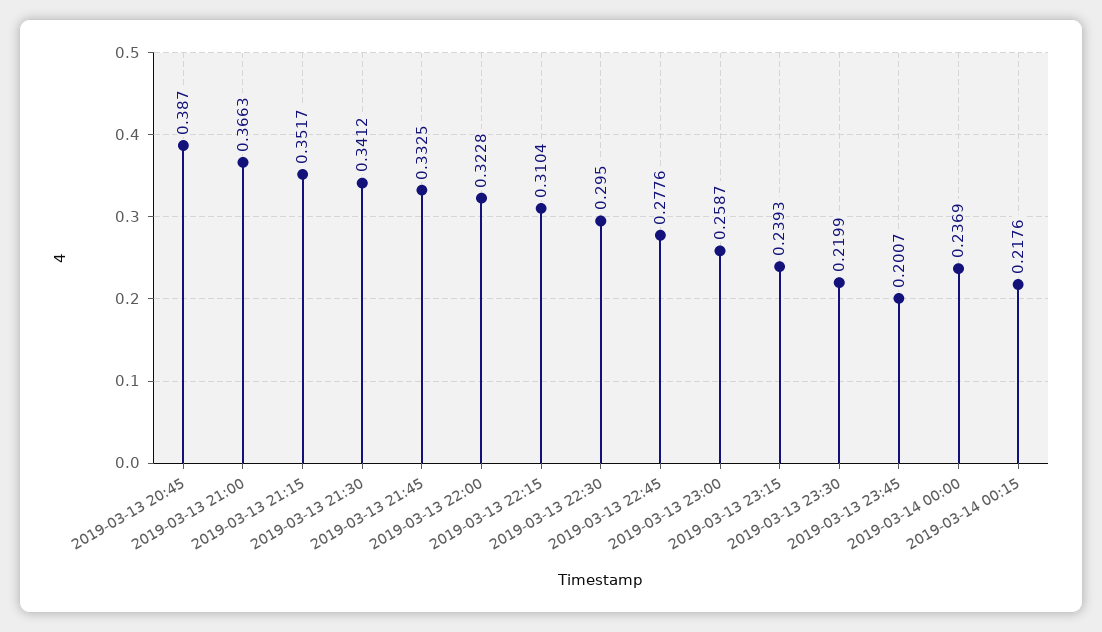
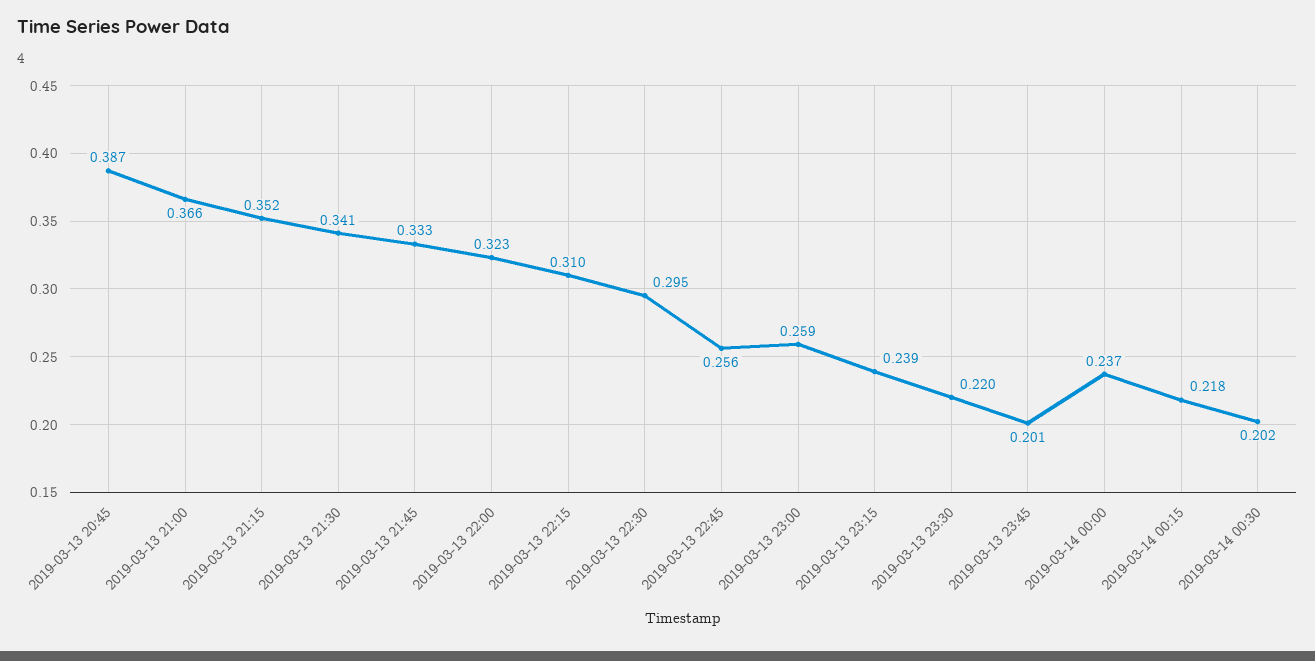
2019-03-13 22:45: 0.2776 -> 0.256
2019-03-14 00:30: none -> 0.202

